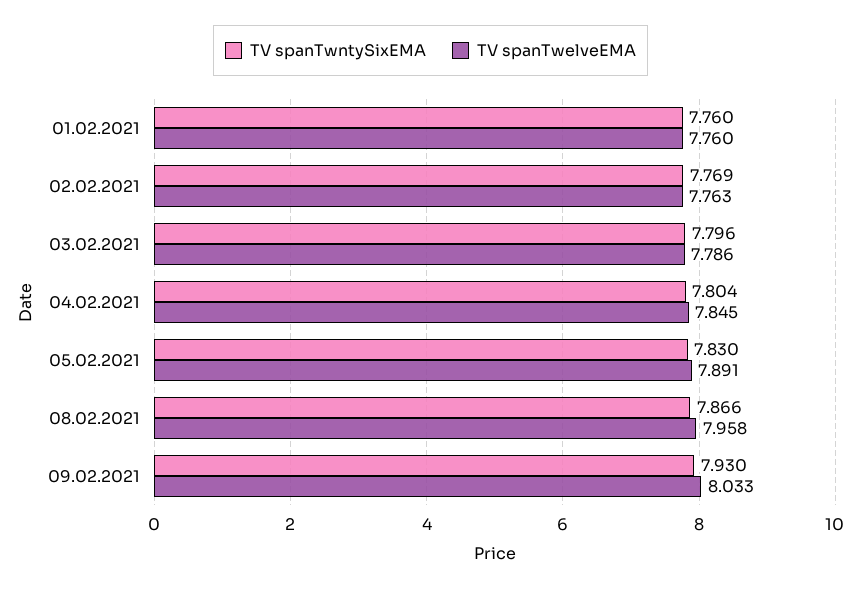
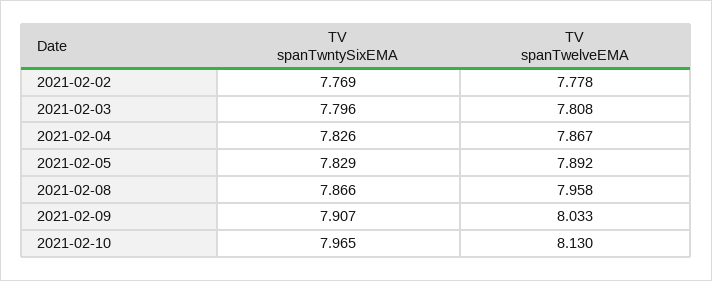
TV spanTwntySixEMA, 01.02.2021: 7.76 -> none
TV spanTwelveEMA, 01.02.2021: 7.76 -> none
TV spanTwelveEMA, 02.02.2021: 7.763 -> 7.778
TV spanTwelveEMA, 03.02.2021: 7.786 -> 7.808
TV spanTwntySixEMA, 04.02.2021: 7.804 -> 7.826
TV spanTwelveEMA, 04.02.2021: 7.845 -> 7.867
TV spanTwntySixEMA, 05.02.2021: 7.83 -> 7.829
TV spanTwelveEMA, 05.02.2021: 7.891 -> 7.892
TV spanTwntySixEMA, 09.02.2021: 7.93 -> 7.907
TV spanTwntySixEMA, 2021-02-10: none -> 7.965
TV spanTwelveEMA, 2021-02-10: none -> 8.13

